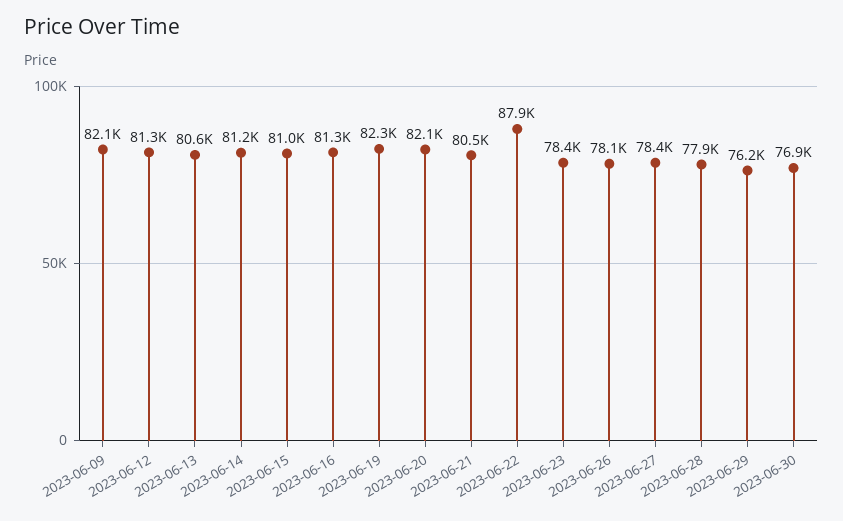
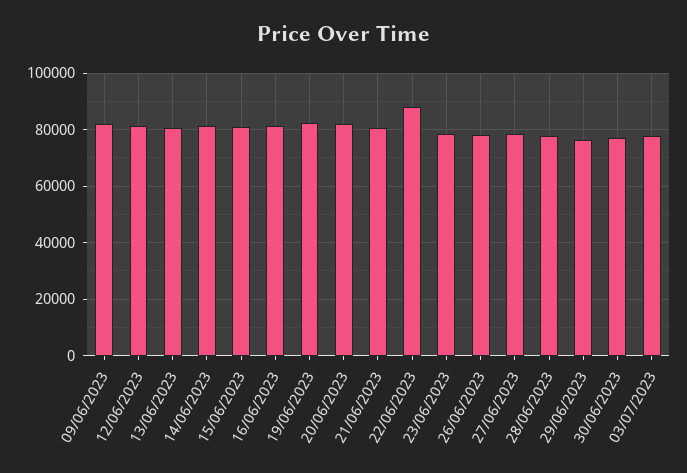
03/07/2023: none -> 77500

